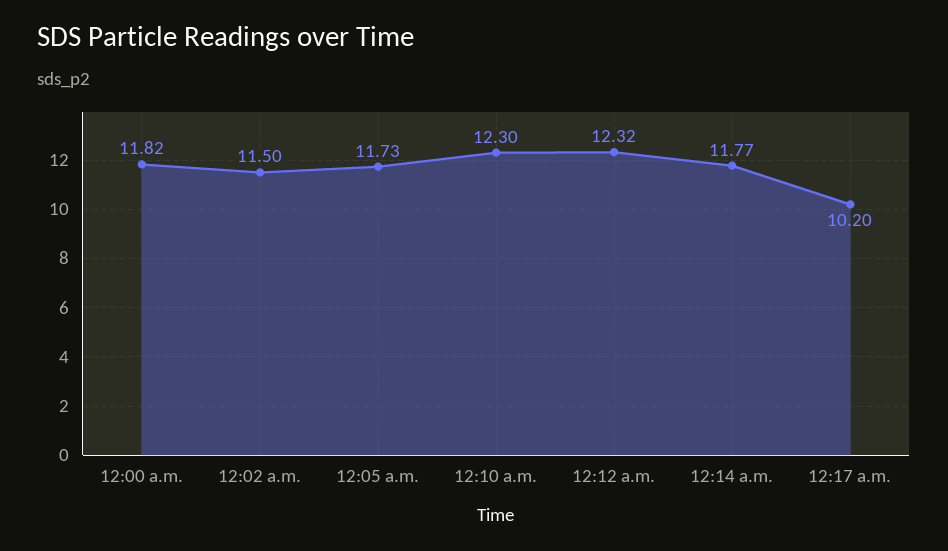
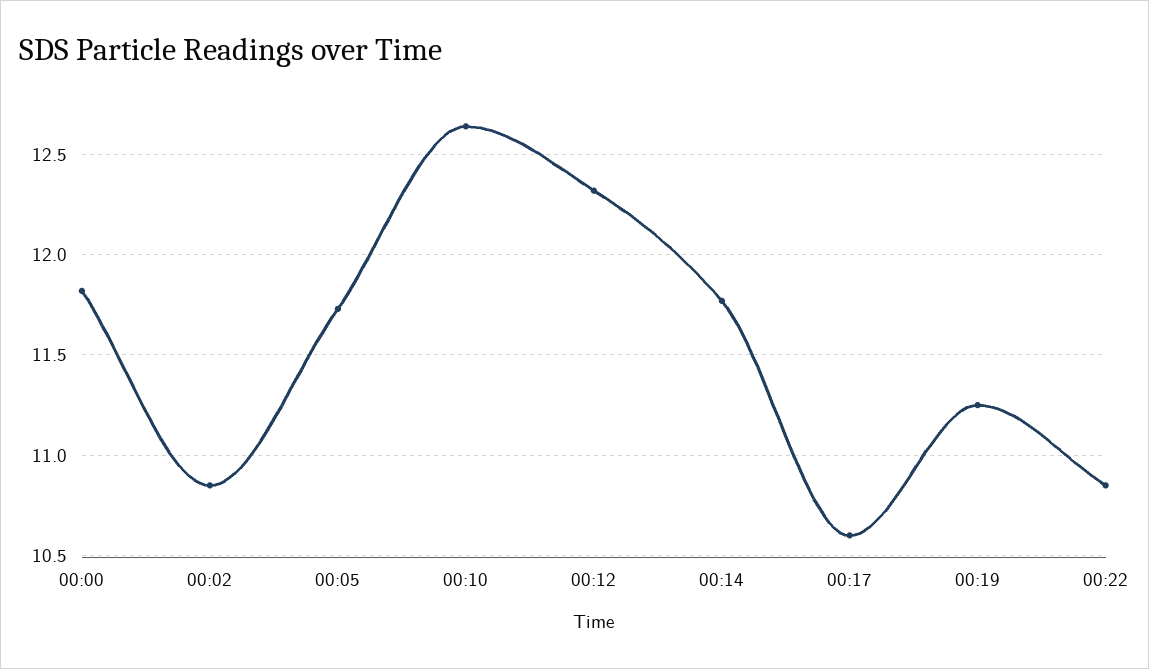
12:02 a.m.: 11.5 -> 10.85
12:10 a.m.: 12.3 -> 12.65
12:17 a.m.: 10.2 -> 10.6
00:19: none -> 11.25
00:22: none -> 10.85

